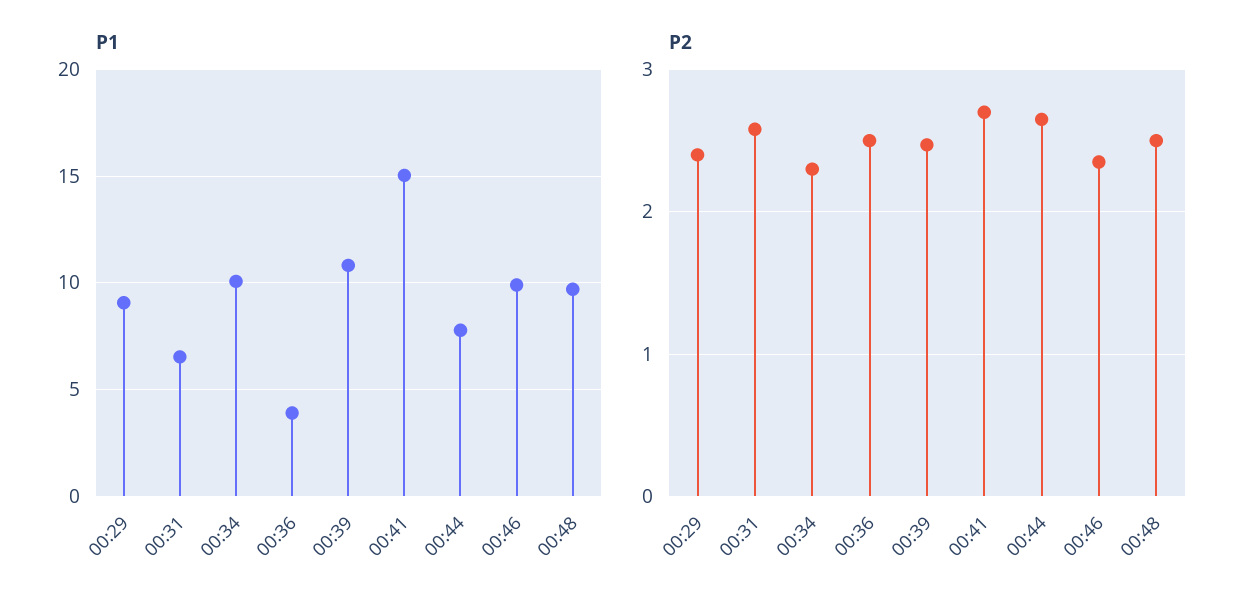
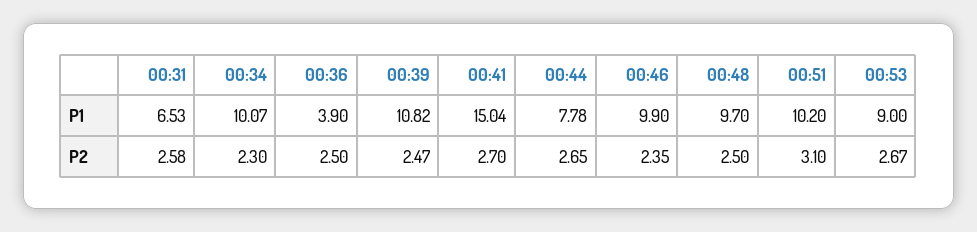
P1, 00:29: 9 -> none
P2, 00:29: 2.4 -> none
P1, 00:51: none -> 10.2
P1, 00:53: none -> 9
P2, 00:51: none -> 3.1
P2, 00:53: none -> 2.67

